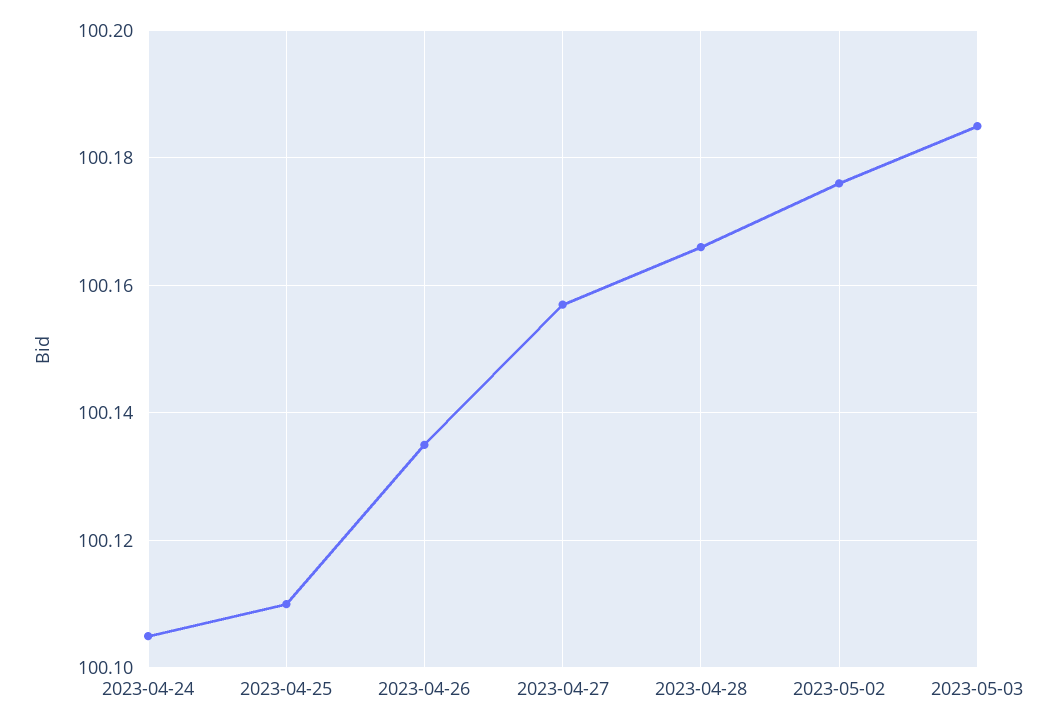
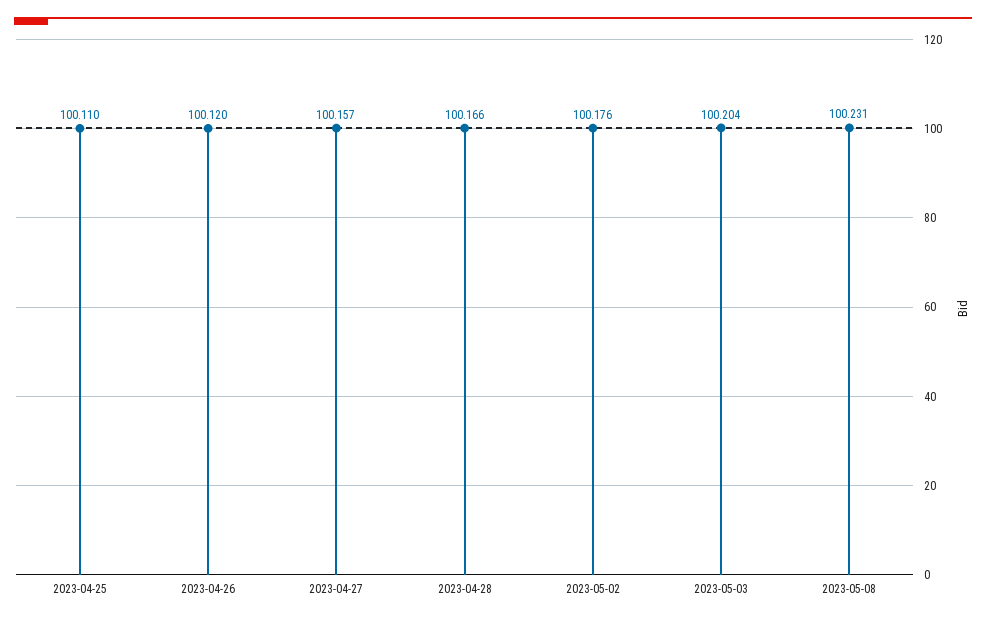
2023-04-24: 100.105 -> none
2023-04-26: 100.135 -> 100.12
2023-05-03: 100.185 -> 100.204
2023-05-08: none -> 100.231

